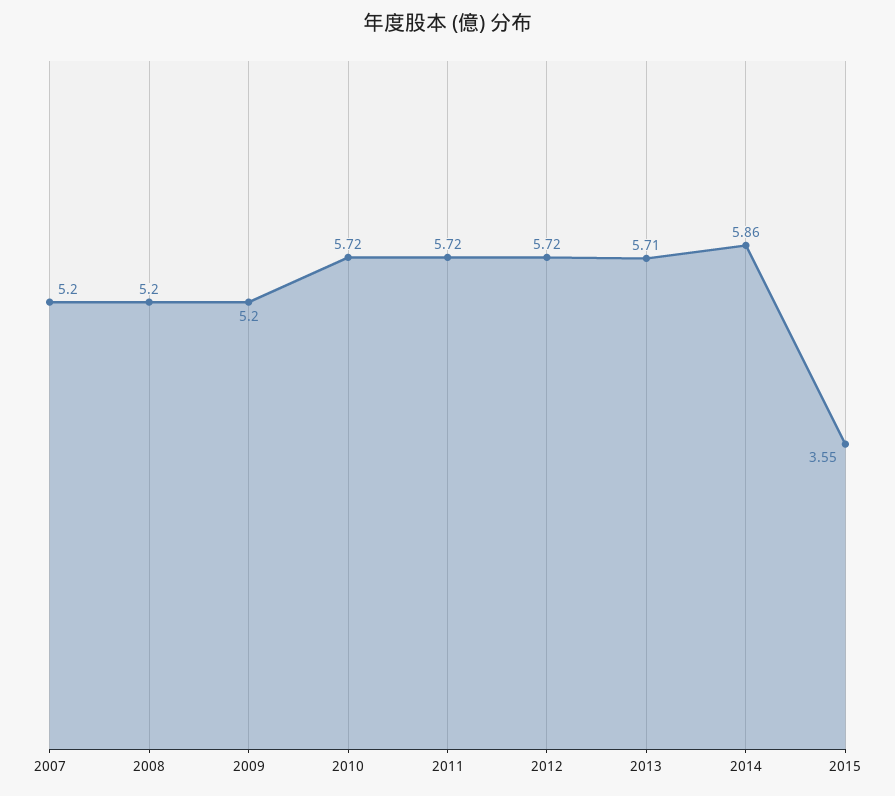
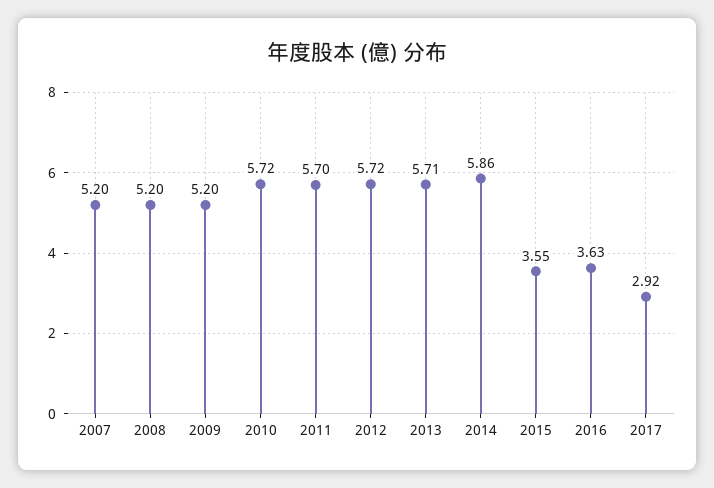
2011: 5.72 -> 5.7
2016: none -> 3.63
2017: none -> 2.92

